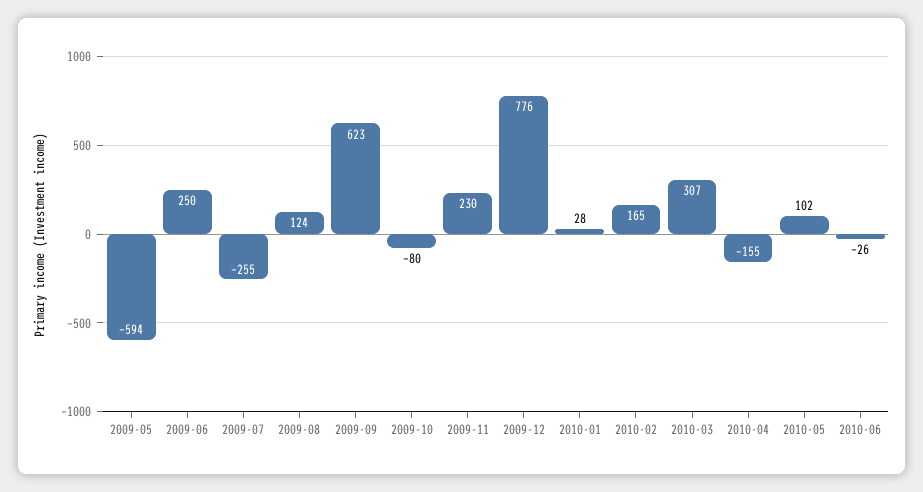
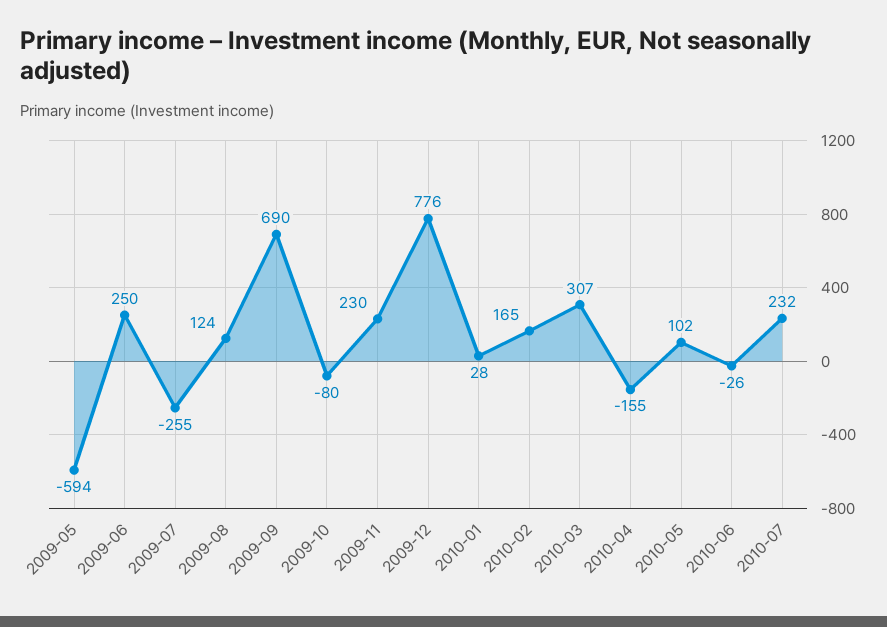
2009-09: 623 -> 690
2010-07: none -> 232

